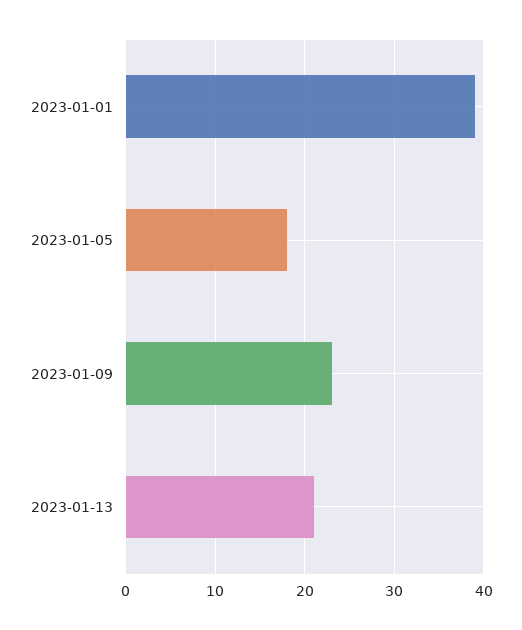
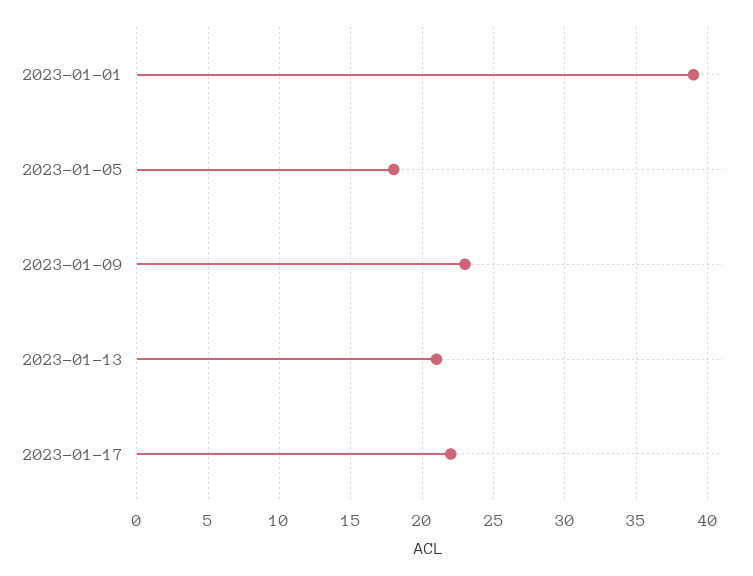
2023-01-17: none -> 22

